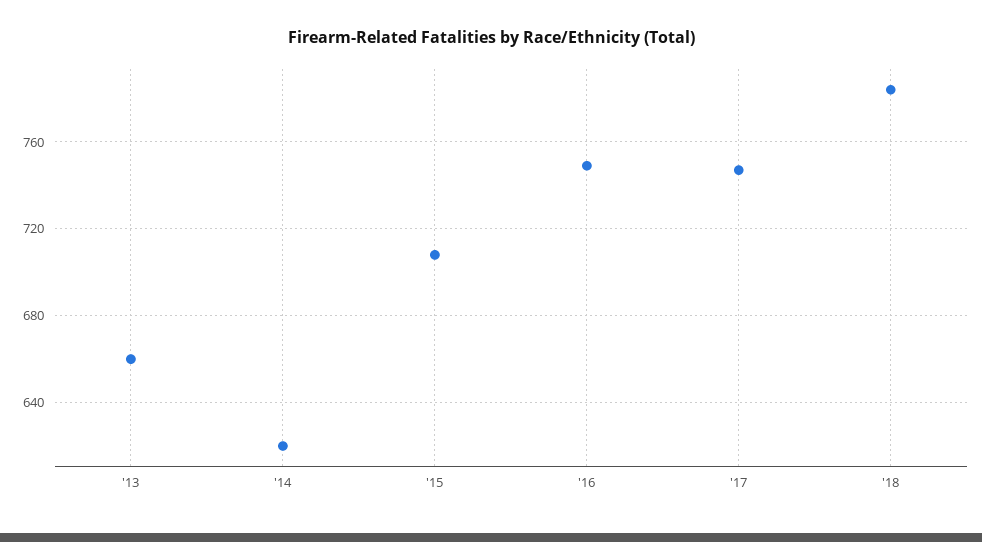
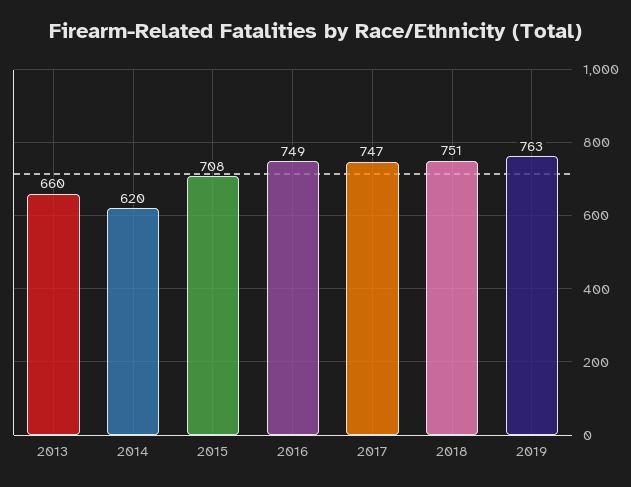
'18: 785 -> 751
2019: none -> 763

